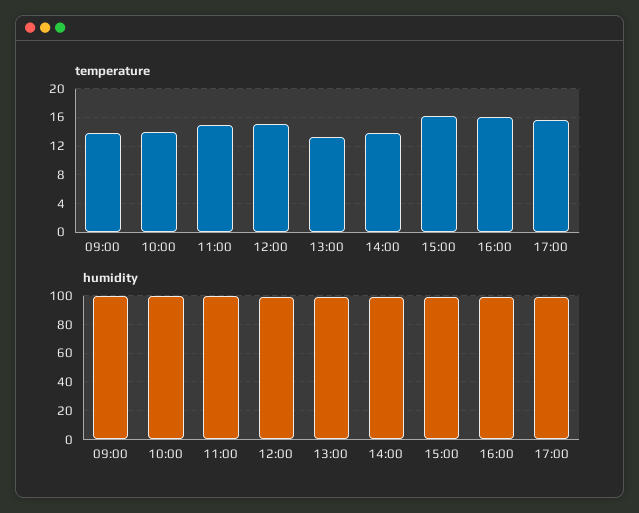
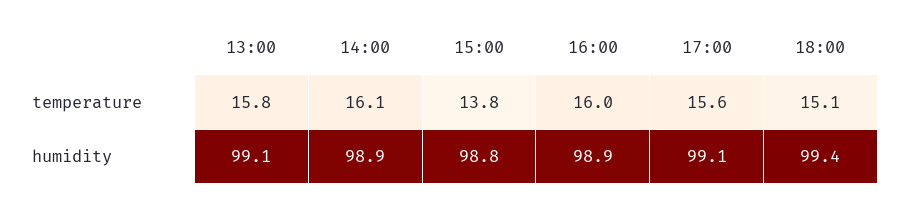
temperature, 09:00: 14 -> none
temperature, 10:00: 14 -> none
temperature, 11:00: 15 -> none
temperature, 12:00: 15 -> none
temperature, 13:00: 13 -> 15.8
temperature, 14:00: 14 -> 16.1
temperature, 15:00: 16 -> 13.8
humidity, 09:00: 100 -> none
humidity, 10:00: 100 -> none
humidity, 11:00: 100 -> none
humidity, 12:00: 100 -> none
temperature, 18:00: none -> 15.1
humidity, 18:00: none -> 99.4

